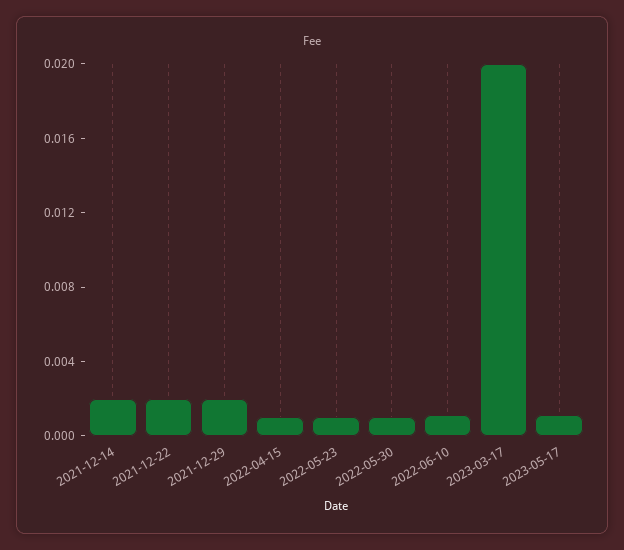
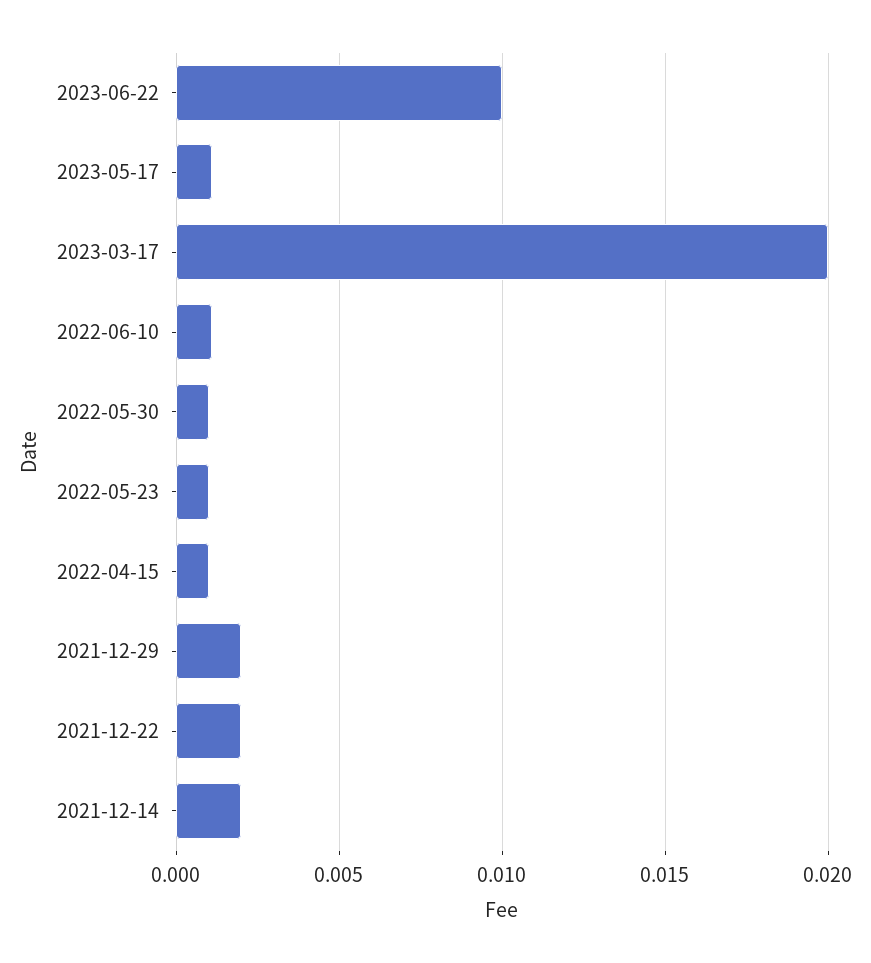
2023-06-22: none -> 0.01

